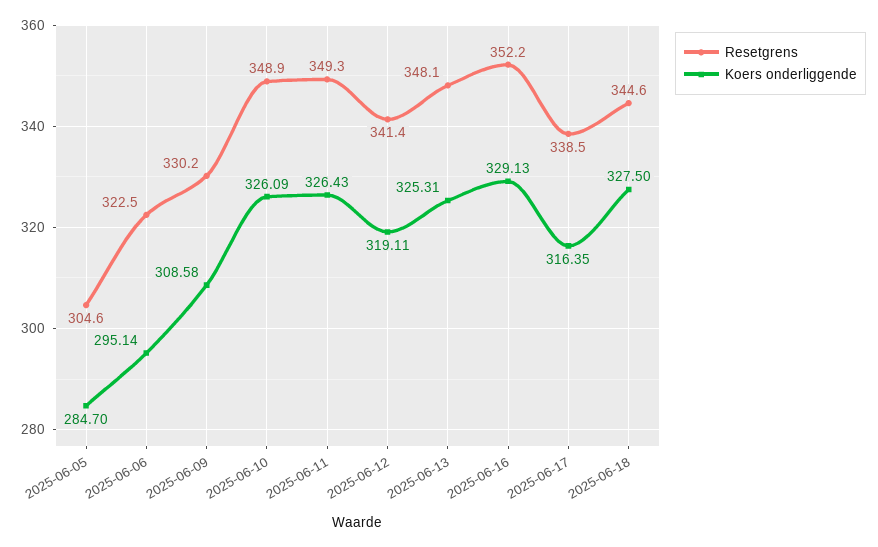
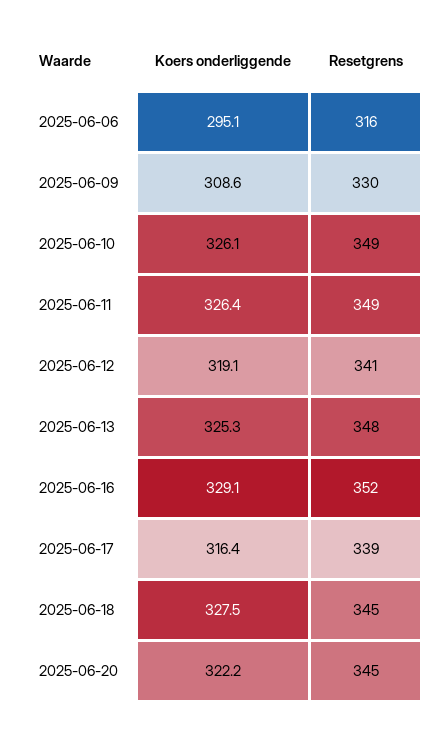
Resetgrens, 2025-06-05: 304.6 -> none
Koers onderliggende, 2025-06-05: 284.7 -> none
Resetgrens, 2025-06-06: 322.5 -> 316
Koers onderliggende, 2025-06-20: none -> 322.2
Resetgrens, 2025-06-20: none -> 345

